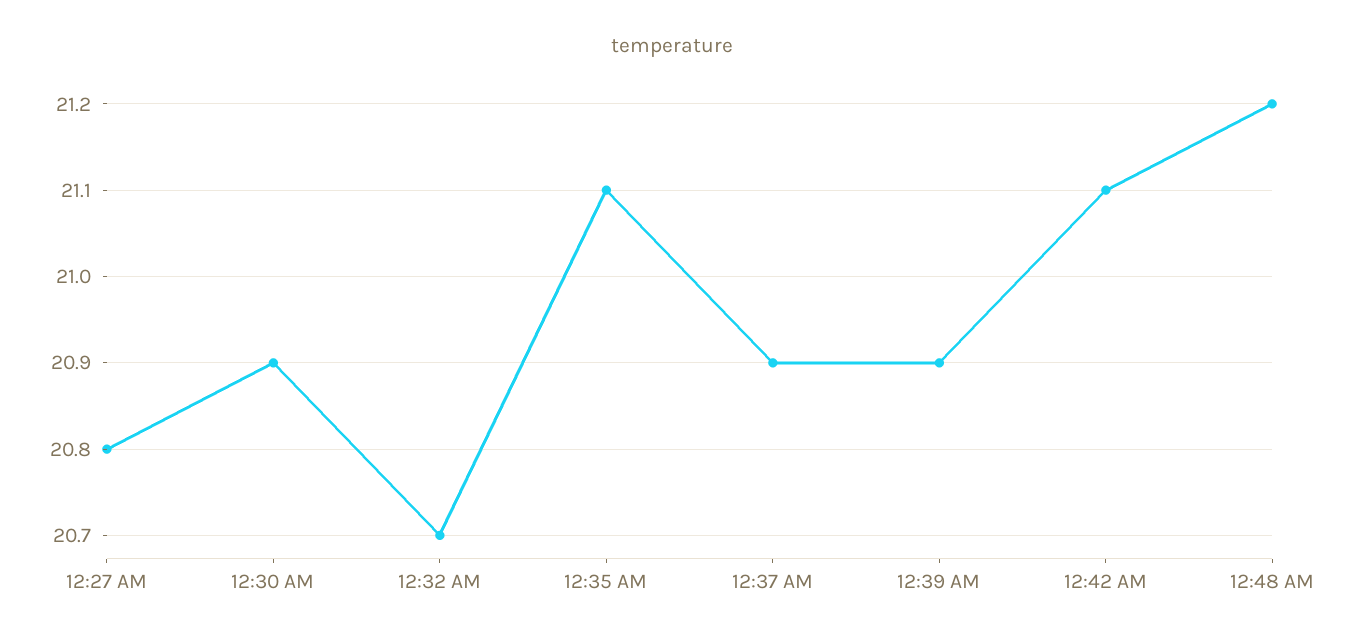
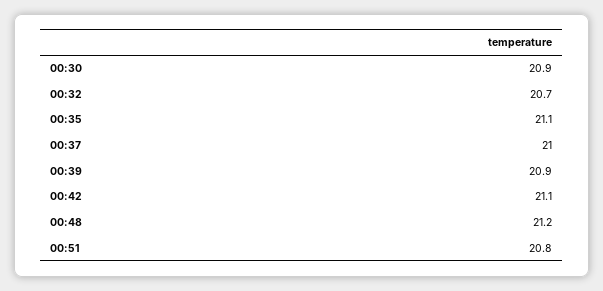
12:27 AM: 20.8 -> none
12:37 AM: 20.9 -> 21
00:51: none -> 20.8

